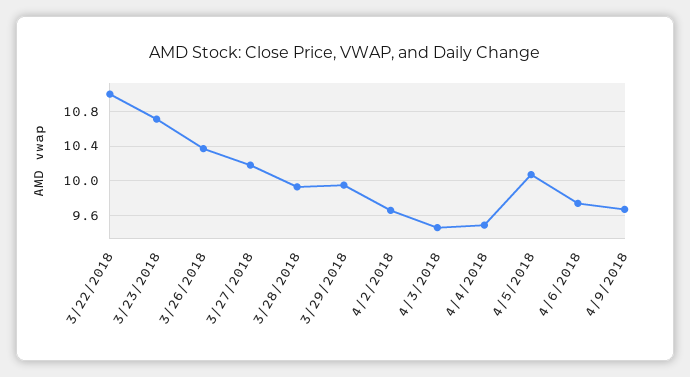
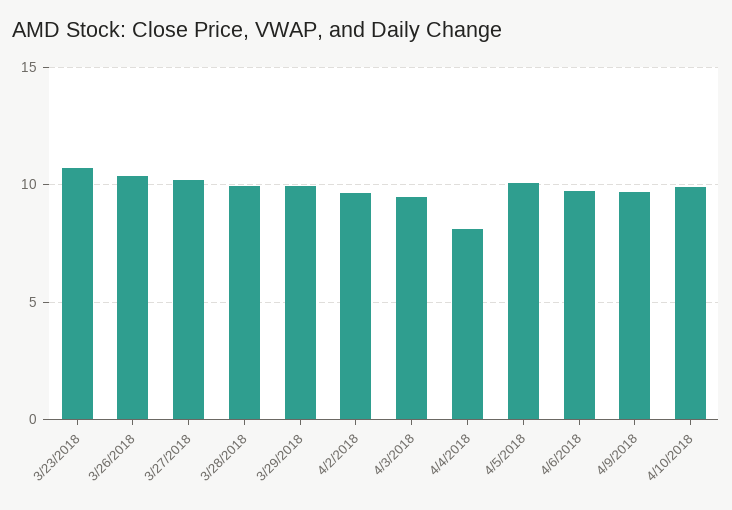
3/22/2018: 11 -> none
4/4/2018: 9.5 -> 8
4/10/2018: none -> 10

